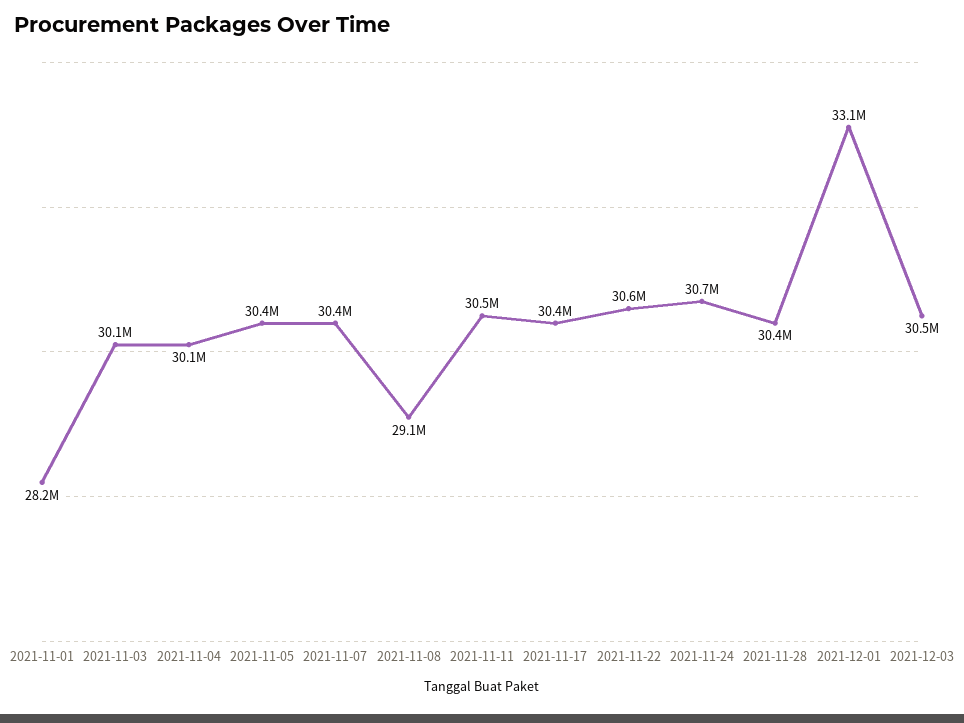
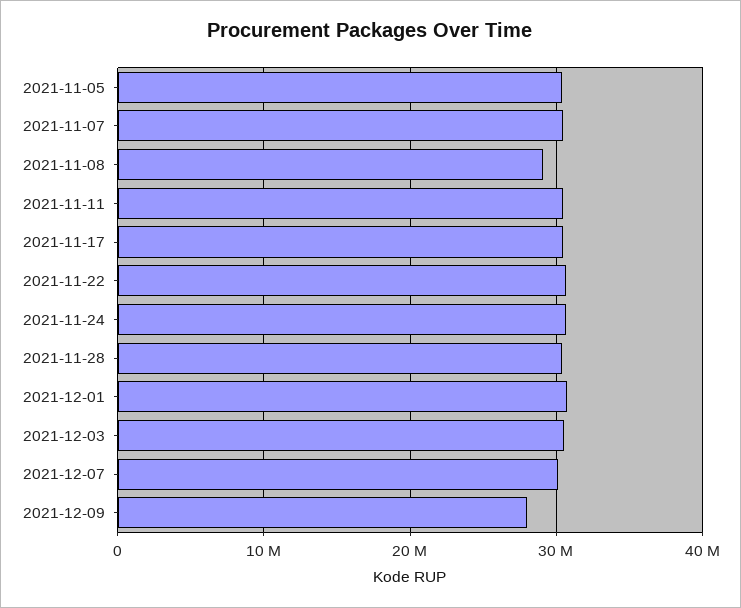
2021-11-01: 28200000 -> none
2021-11-03: 30100000 -> none
2021-11-04: 30100000 -> none
2021-12-01: 33100000 -> 31000000
2021-12-07: none -> 30000000
2021-12-09: none -> 28000000

